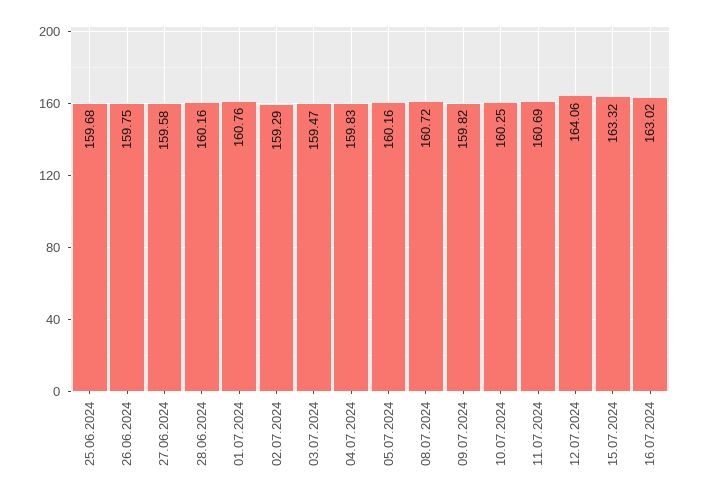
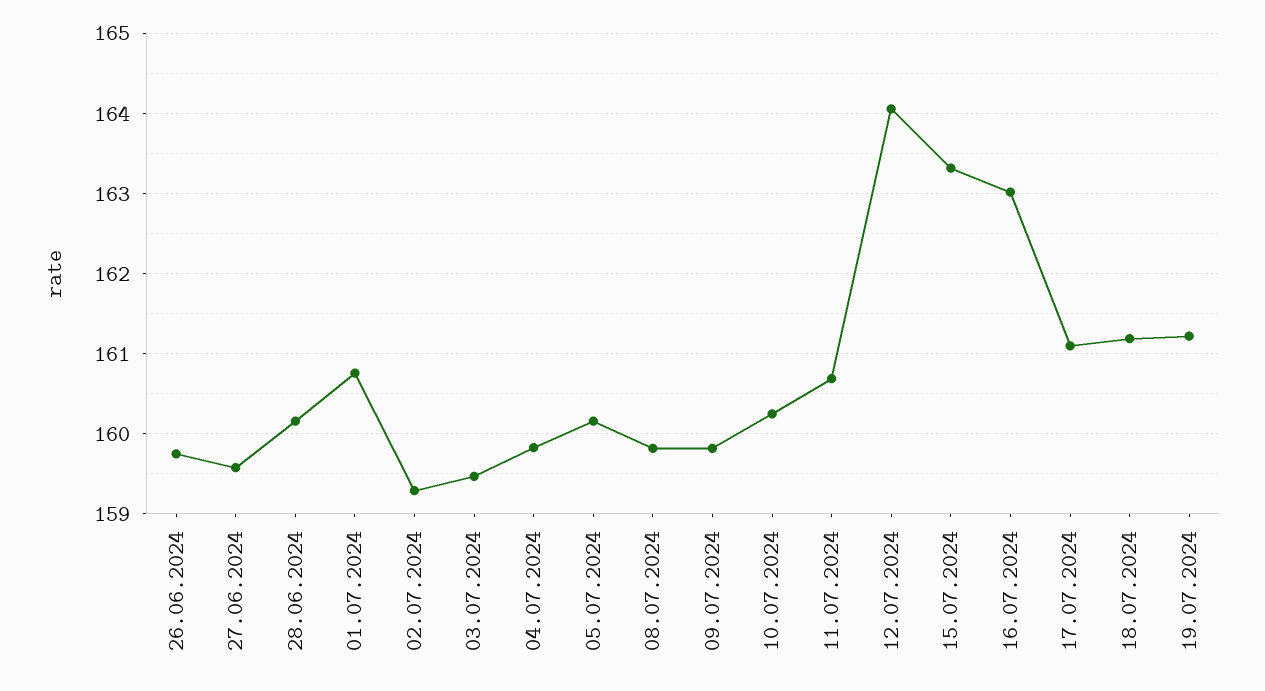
25.06.2024: 159.68 -> none
08.07.2024: 160.72 -> 159.8
17.07.2024: none -> 161.1
18.07.2024: none -> 161.2
19.07.2024: none -> 161.2

